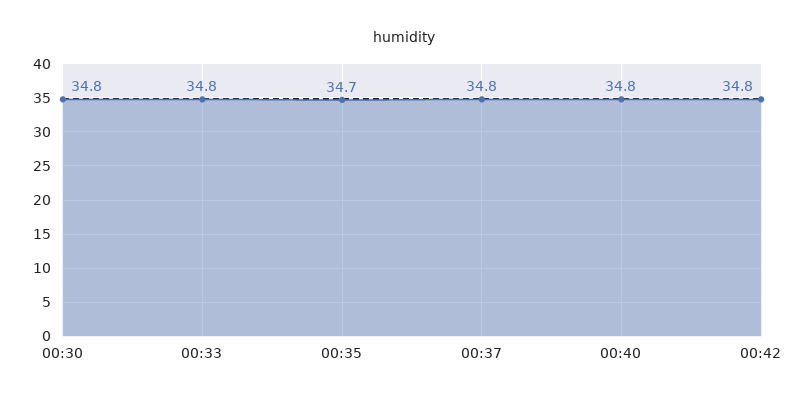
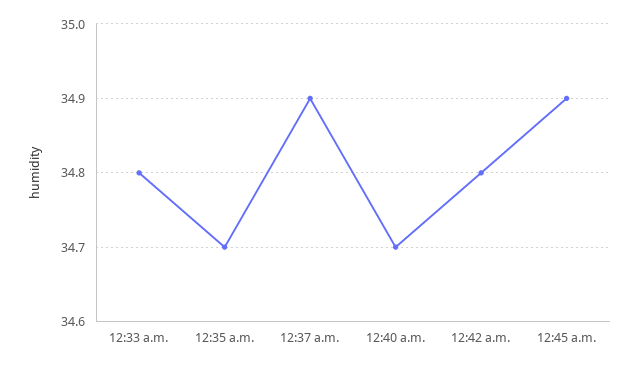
00:30: 34.8 -> none
00:37: 34.8 -> 34.9
00:40: 34.8 -> 34.7
12:45 a.m.: none -> 34.9

